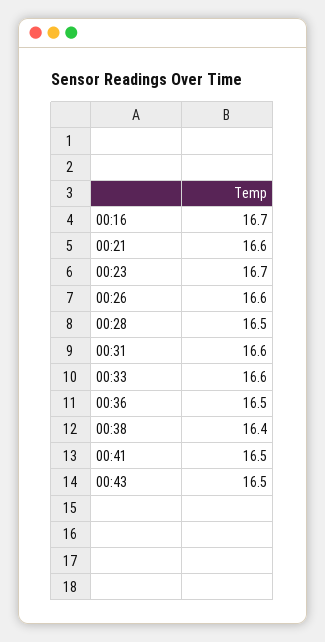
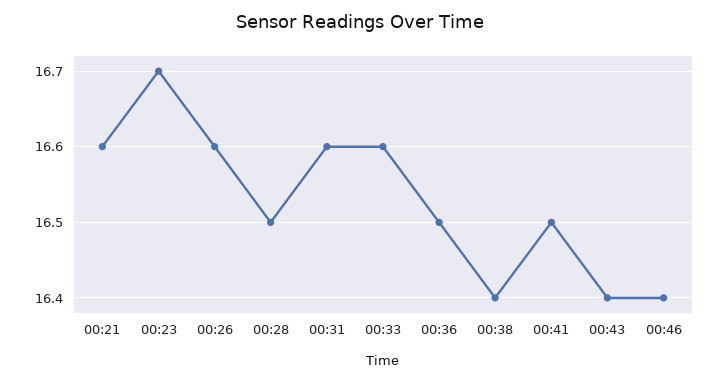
00:16: 16.7 -> none
00:43: 16.5 -> 16.4
00:46: none -> 16.4

